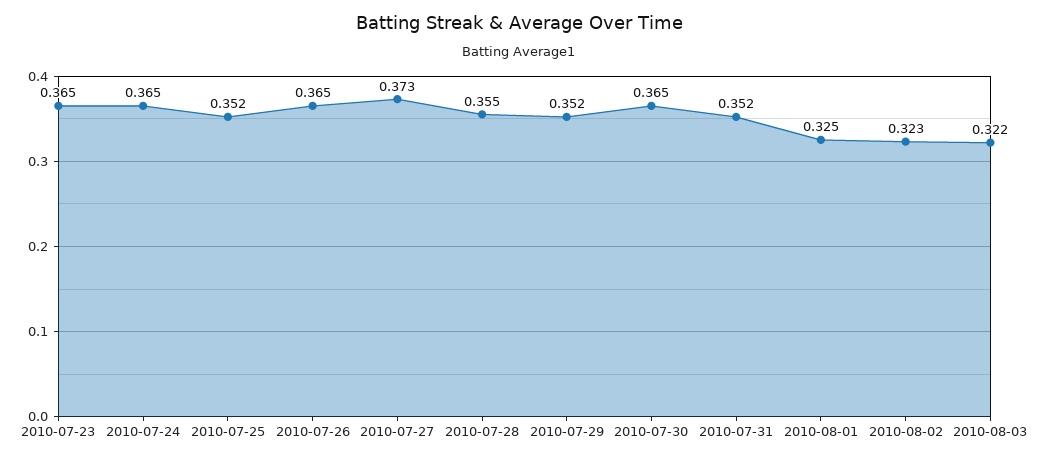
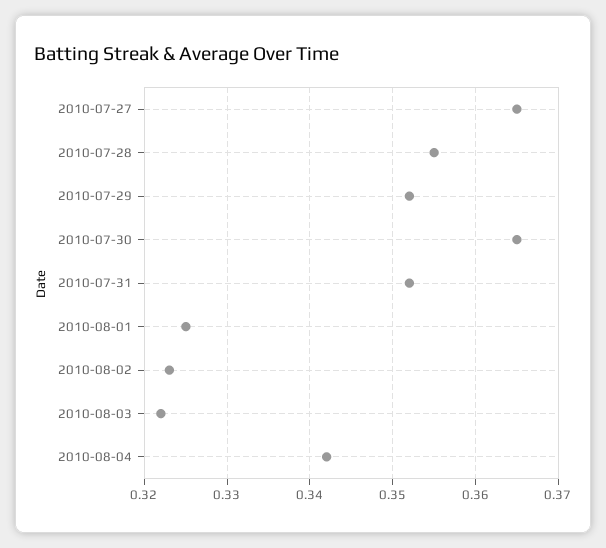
2010-07-23: 0.365 -> none
2010-07-24: 0.365 -> none
2010-07-25: 0.352 -> none
2010-07-26: 0.365 -> none
2010-07-27: 0.373 -> 0.365
2010-08-04: none -> 0.342

